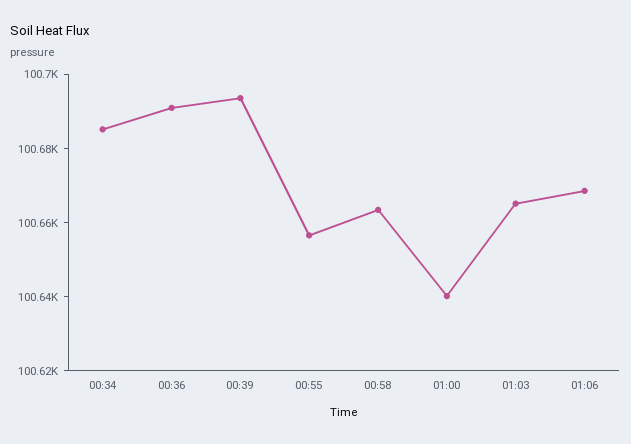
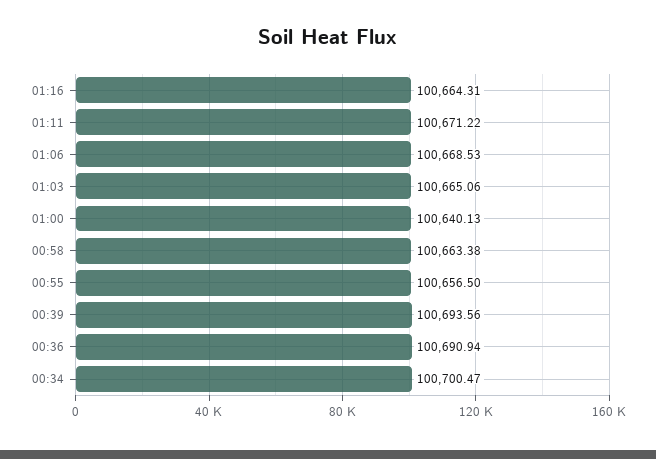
00:34: 100685 -> 100700.47
01:16: none -> 100664.31
01:11: none -> 100671.22

